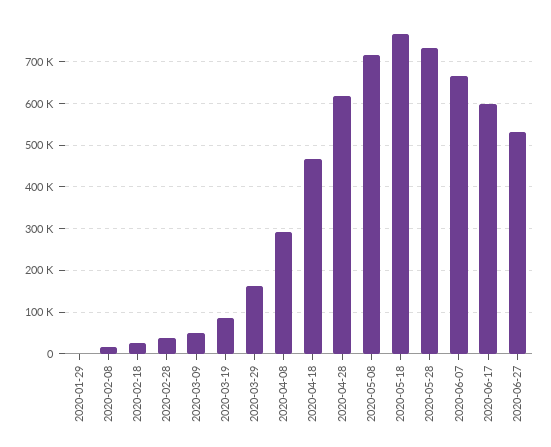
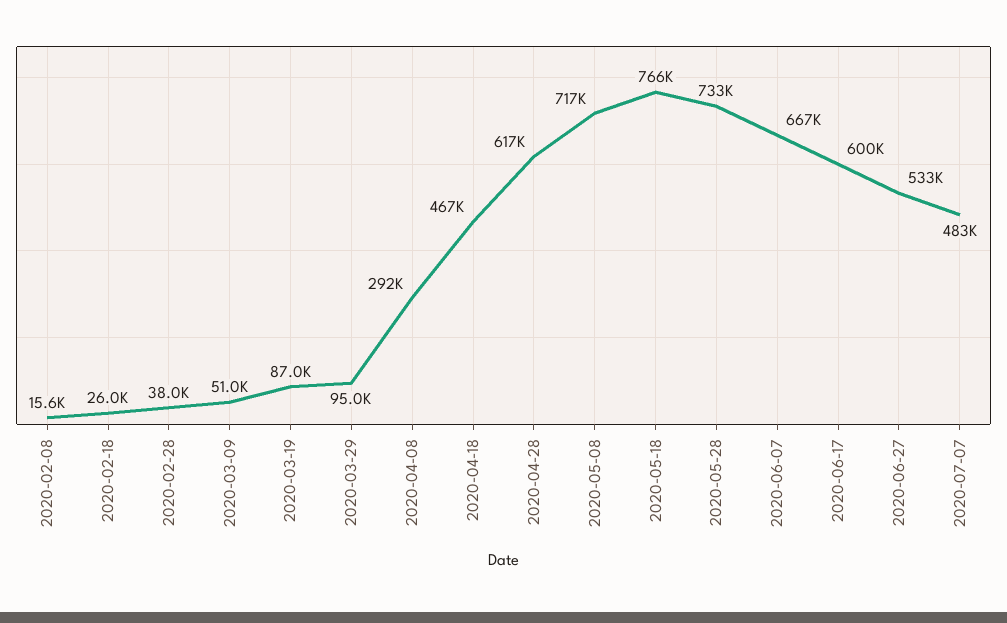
2020-01-29: 0 -> none
2020-03-29: 160000 -> 95000
2020-07-07: none -> 483000

